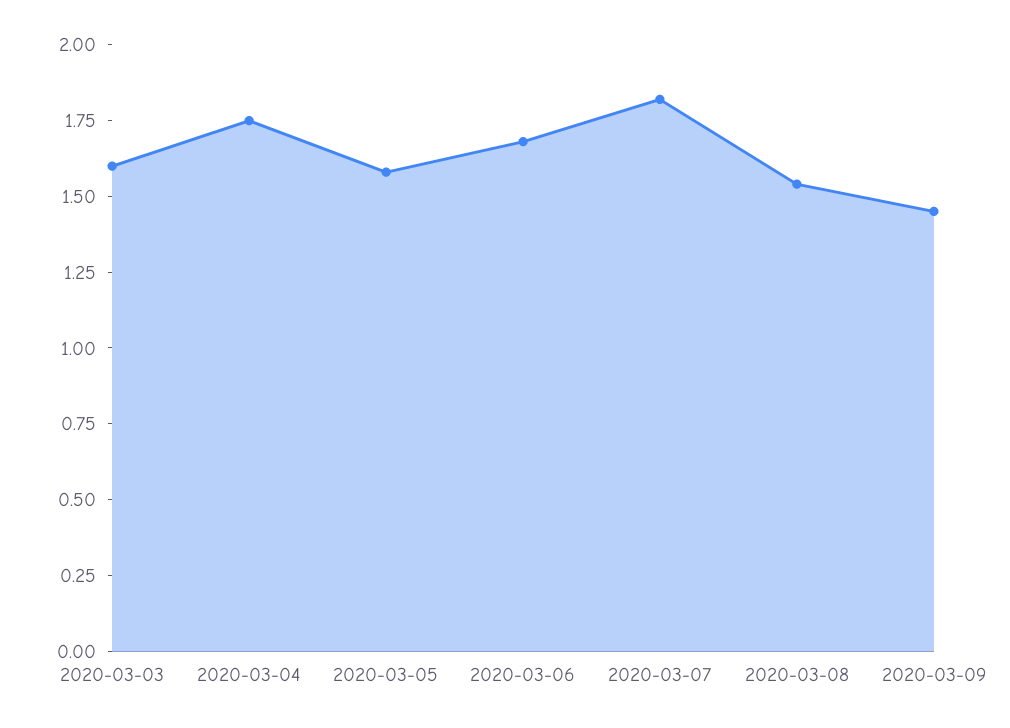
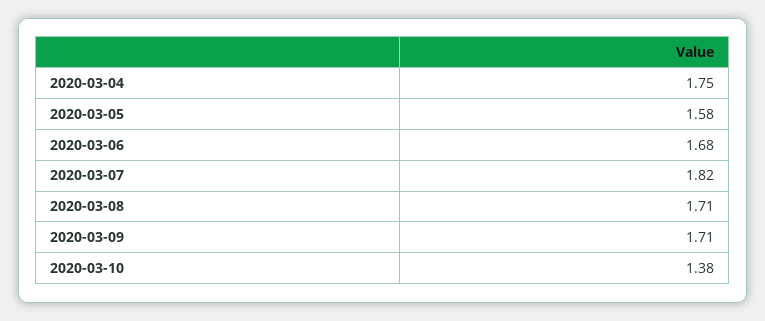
2020-03-03: 1.6 -> none
2020-03-08: 1.55 -> 1.71
2020-03-09: 1.45 -> 1.71
2020-03-10: none -> 1.38

